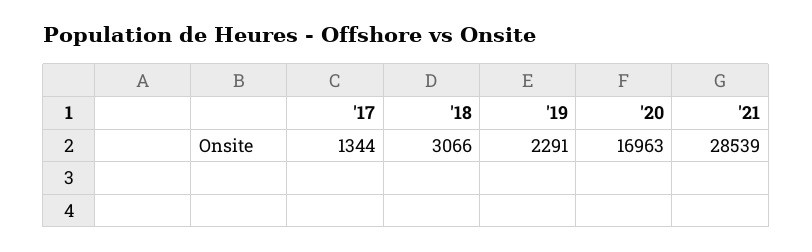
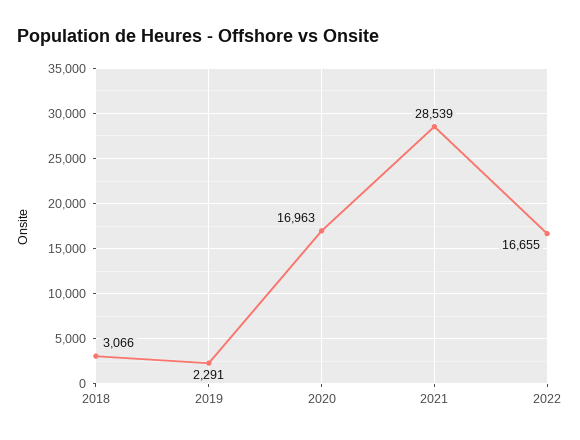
'17: 1344 -> none
2022: none -> 16655

